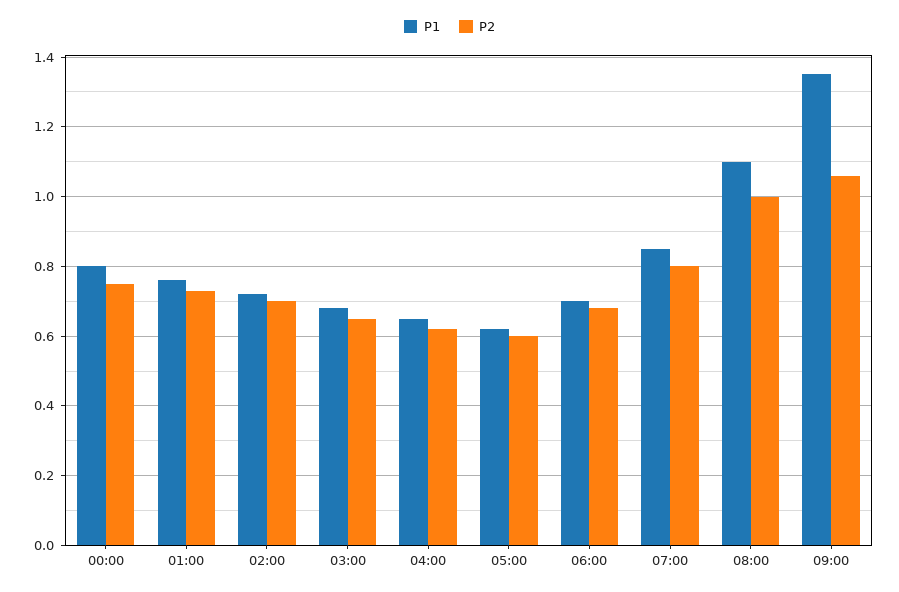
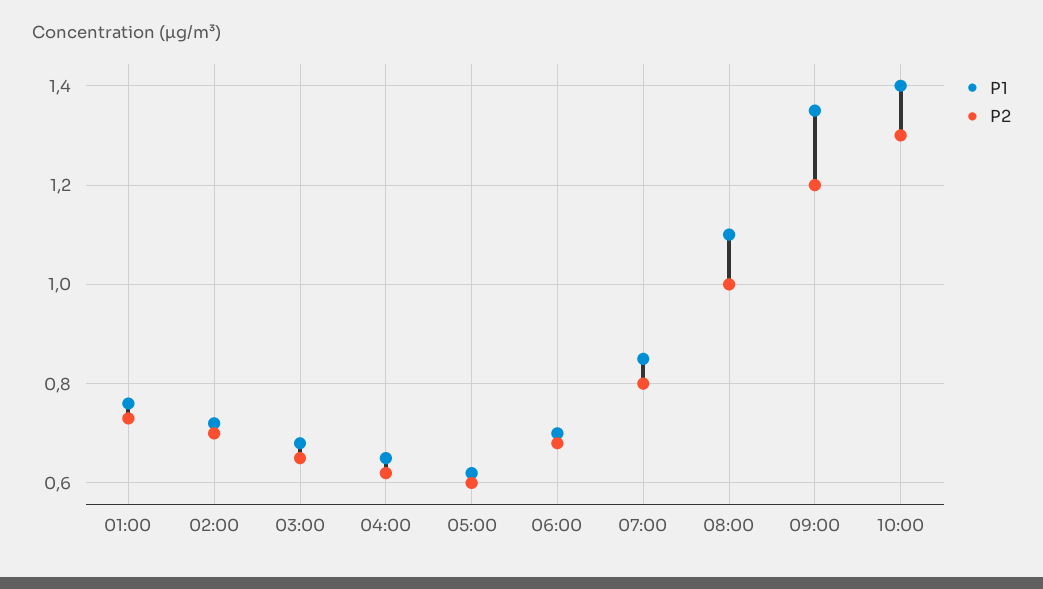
P1, 00:00: 0.8 -> none
P2, 00:00: 0.75 -> none
P2, 09:00: 1.05 -> 1.2
P1, 10:00: none -> 1.4
P2, 10:00: none -> 1.3

